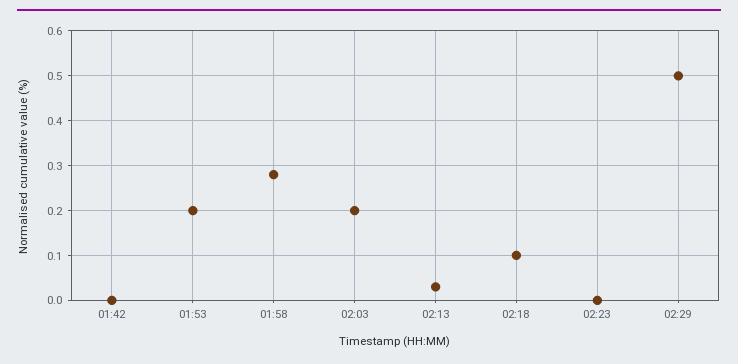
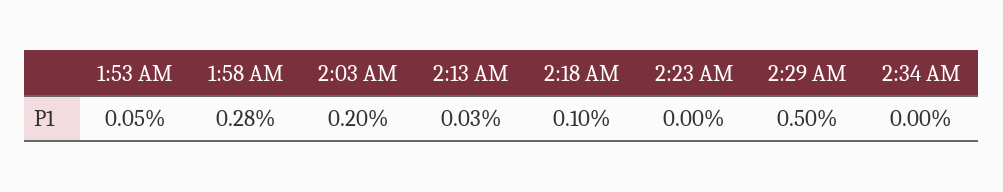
01:42: 0 -> none
01:53: 0.2 -> 0.05
2:34 AM: none -> 0

